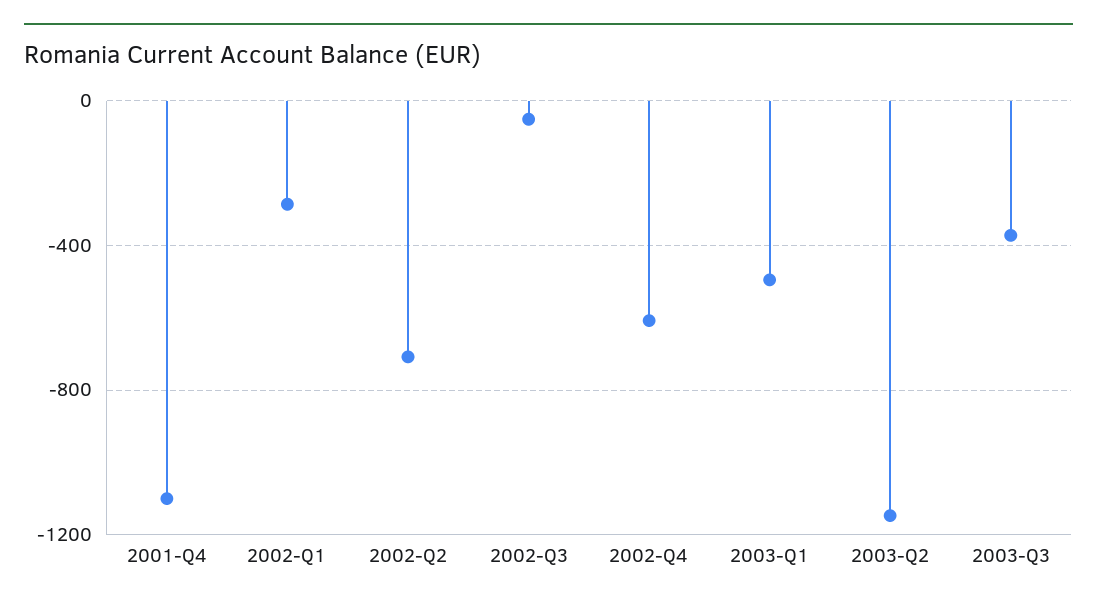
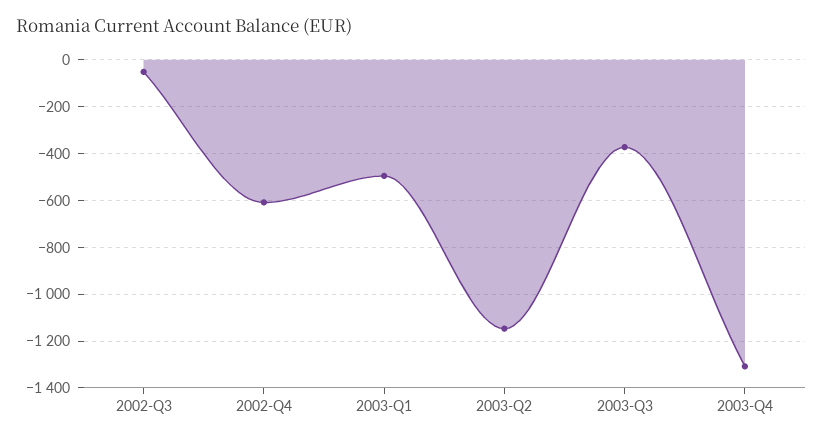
2001-Q4: -1100 -> none
2002-Q1: -300 -> none
2002-Q2: -700 -> none
2003-Q4: none -> -1300

